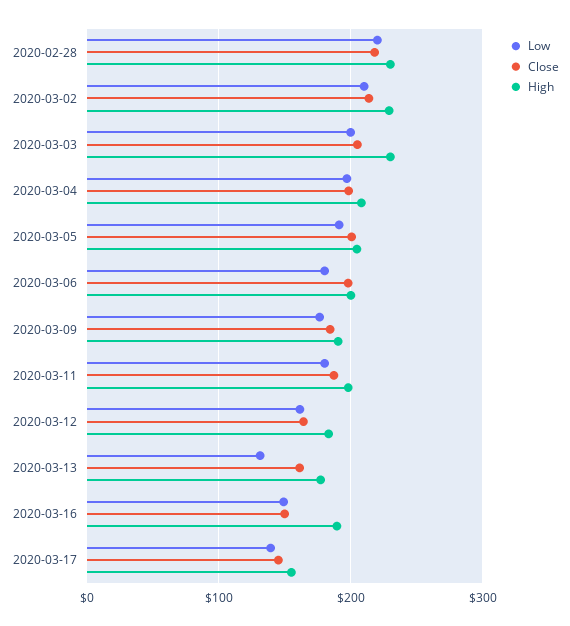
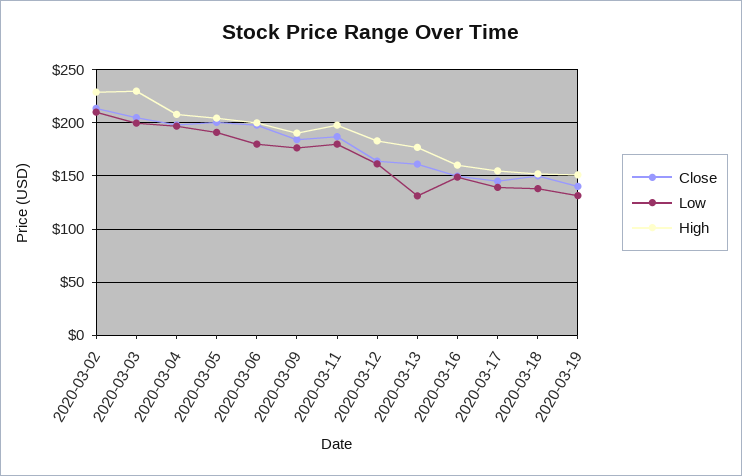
Low, 2020-02-28: 220 -> none
Close, 2020-02-28: 220 -> none
High, 2020-02-28: 230 -> none
High, 2020-03-16: 190 -> 160
Close, 2020-03-18: none -> 150
Low, 2020-03-18: none -> 140
High, 2020-03-18: none -> 150
Close, 2020-03-19: none -> 140
Low, 2020-03-19: none -> 130
High, 2020-03-19: none -> 150

